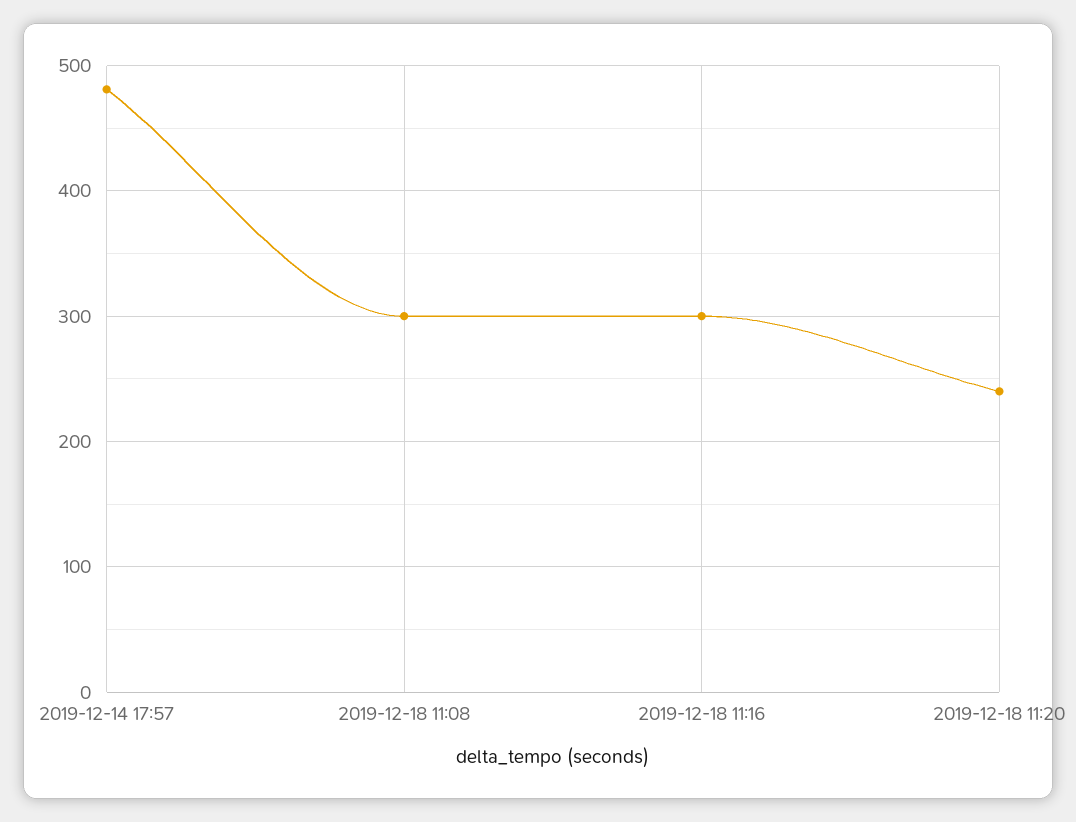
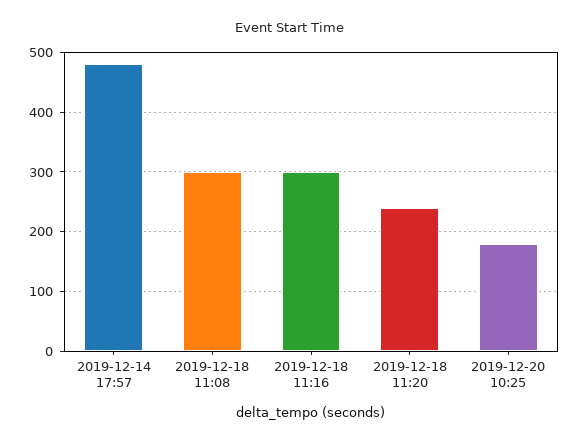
2019-12-20 10:25: none -> 180

